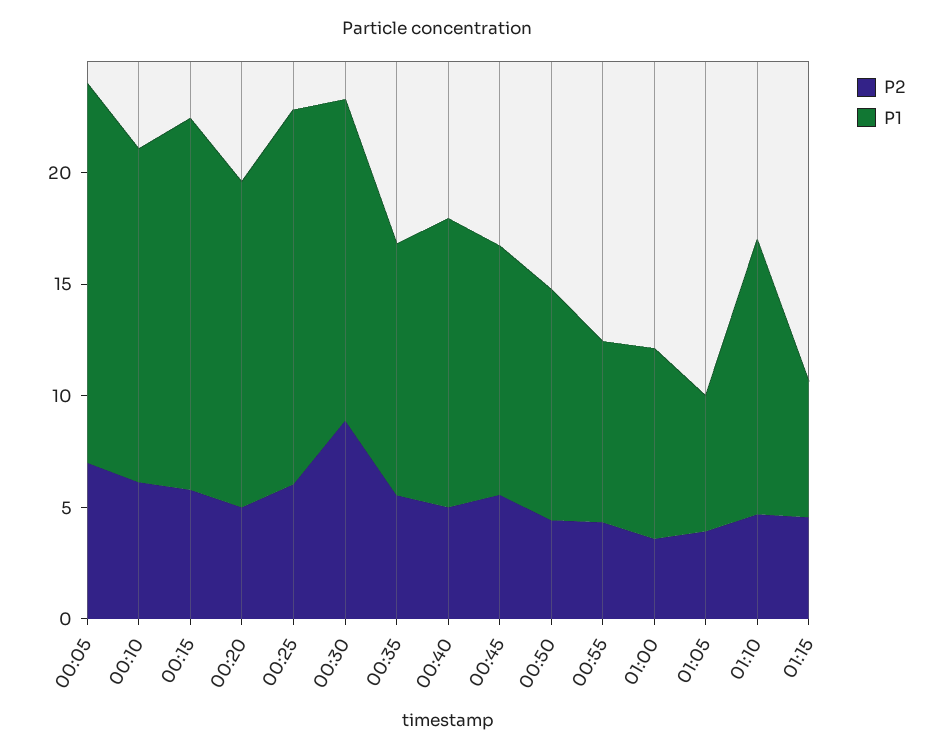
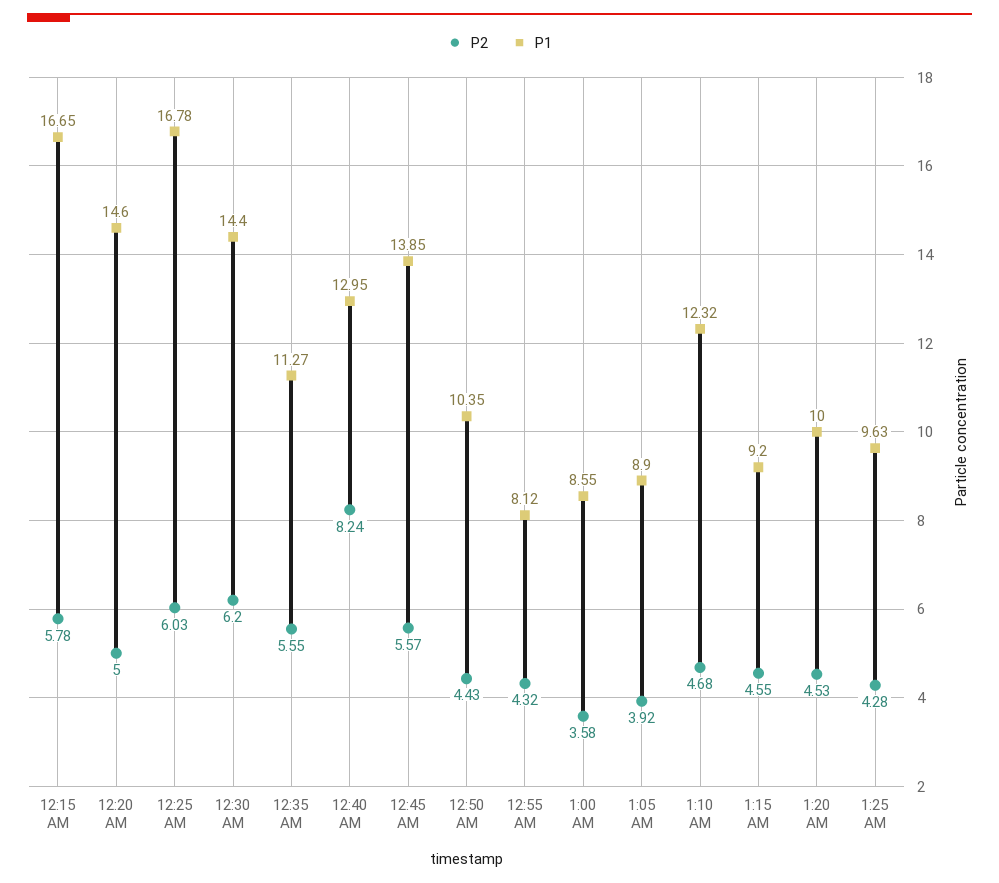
P2, 00:05: 7 -> none
P1, 00:05: 17 -> none
P2, 00:10: 6 -> none
P1, 00:10: 15 -> none
P2, 00:30: 9 -> 6.2
P2, 00:40: 5 -> 8.24
P1, 00:45: 11 -> 13.85
P1, 01:05: 6 -> 8.9
P1, 01:15: 6 -> 9.2
P2, 1:20 AM: none -> 4.53
P1, 1:20 AM: none -> 10
P2, 1:25 AM: none -> 4.28
P1, 1:25 AM: none -> 9.63

